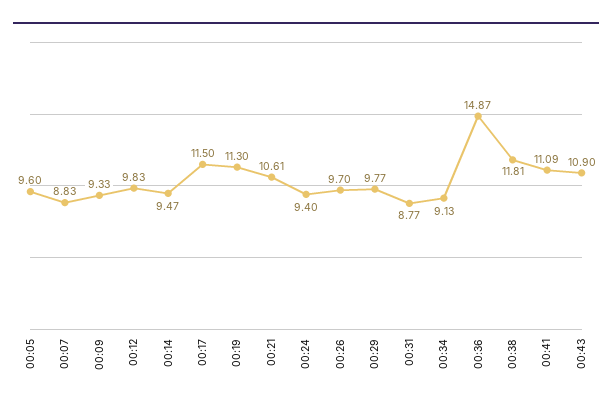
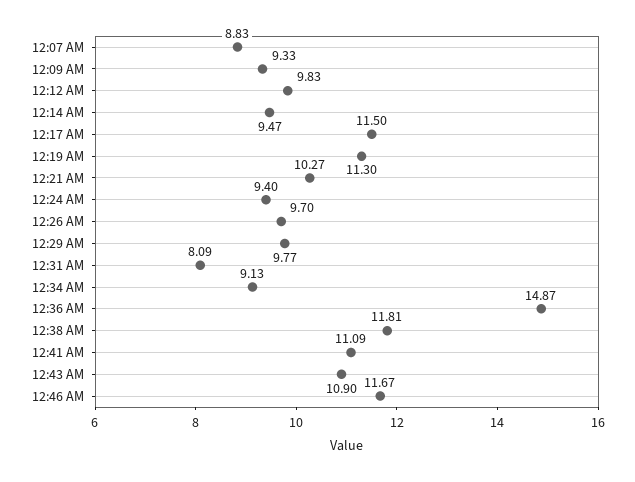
00:05: 9.6 -> none
00:21: 10.61 -> 10.27
00:31: 8.77 -> 8.09
12:46 AM: none -> 11.67

